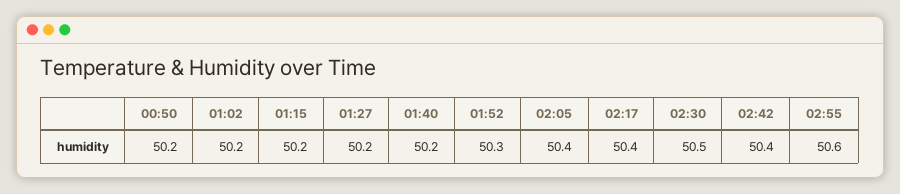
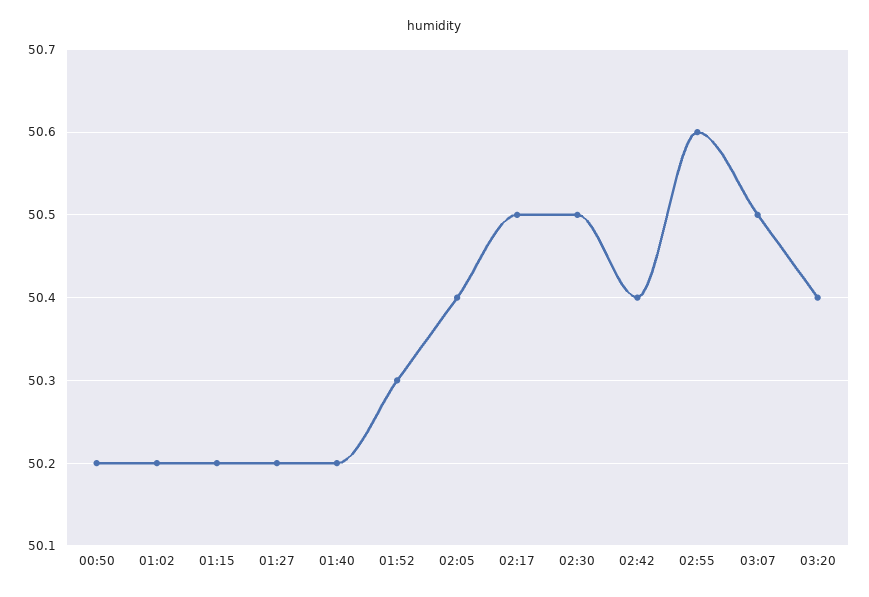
02:17: 50.4 -> 50.5
03:07: none -> 50.5
03:20: none -> 50.4

